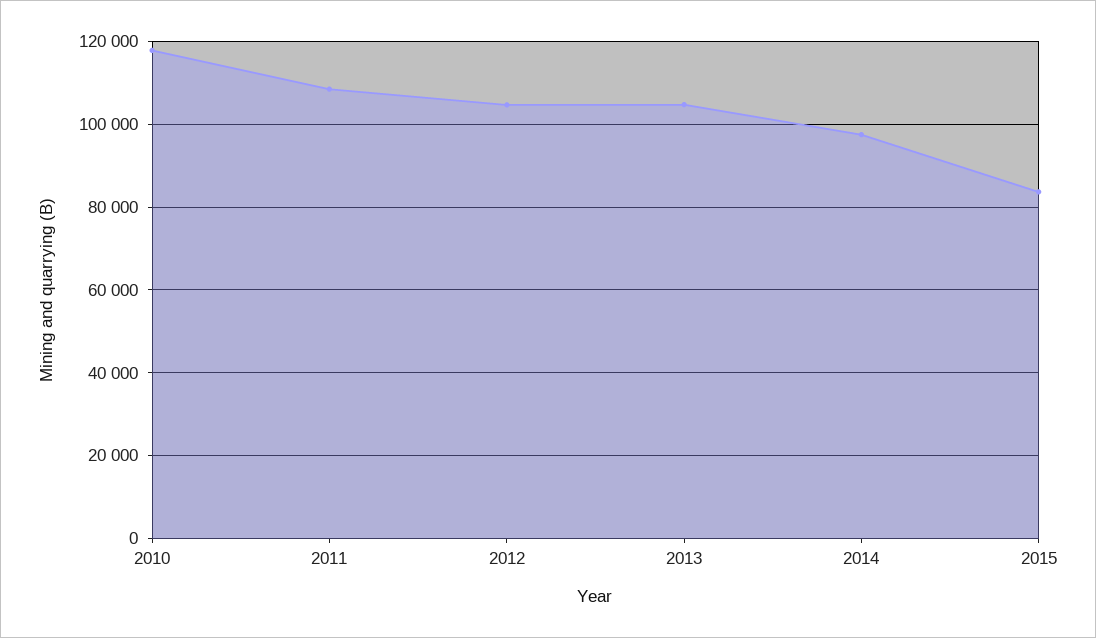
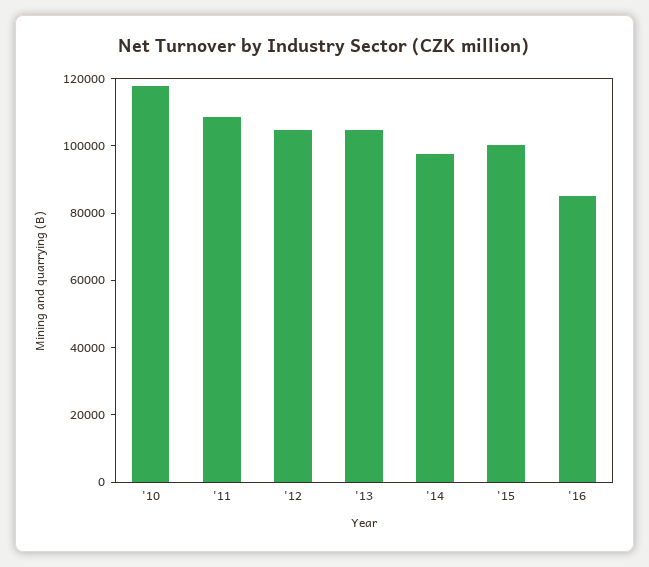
2015: 84000 -> 100000
'16: none -> 85000

